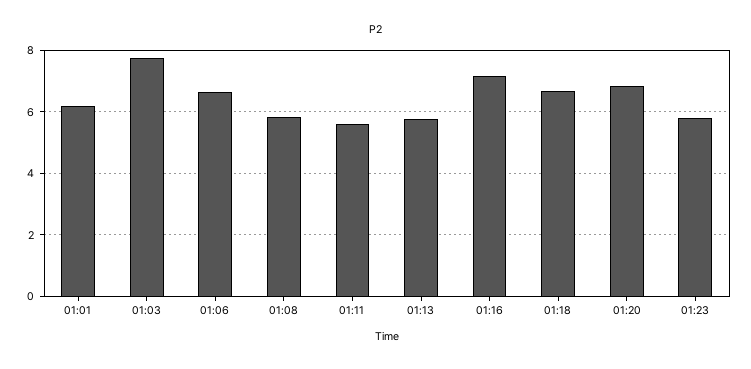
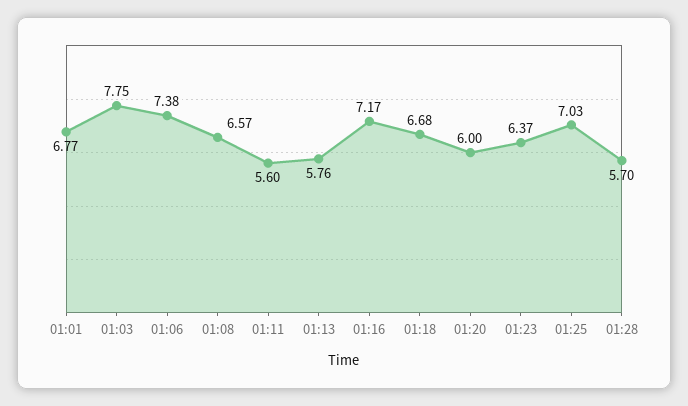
01:01: 6.2 -> 6.77
01:06: 6.6 -> 7.38
01:08: 5.8 -> 6.57
01:20: 6.8 -> 6
01:23: 5.8 -> 6.37
01:25: none -> 7.03
01:28: none -> 5.7

